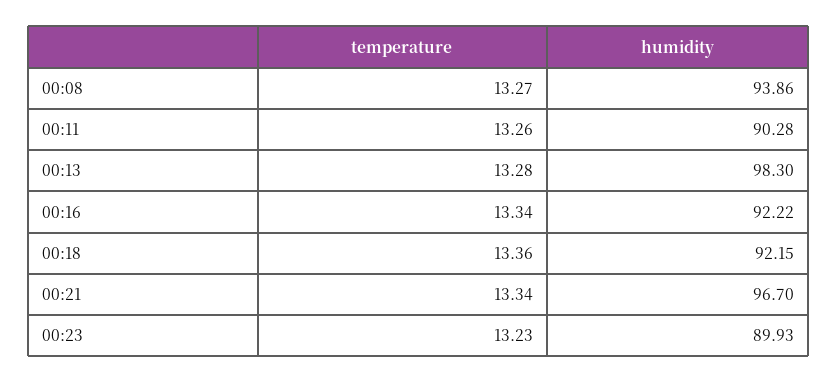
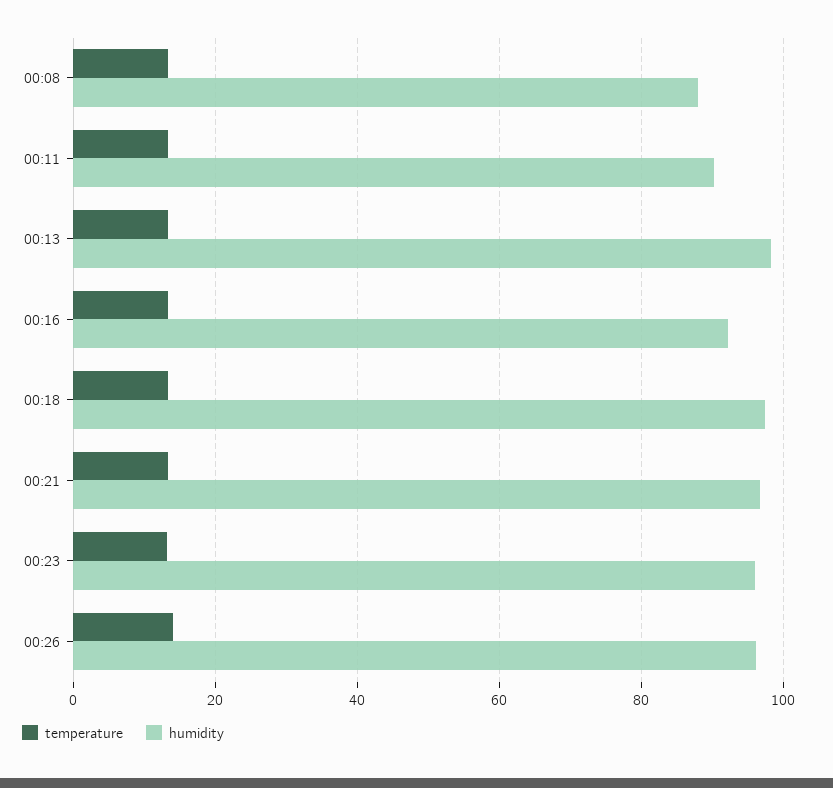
humidity, 00:08: 93.86 -> 88
humidity, 00:18: 92.15 -> 98
humidity, 00:23: 89.93 -> 96
temperature, 00:26: none -> 14
humidity, 00:26: none -> 96

